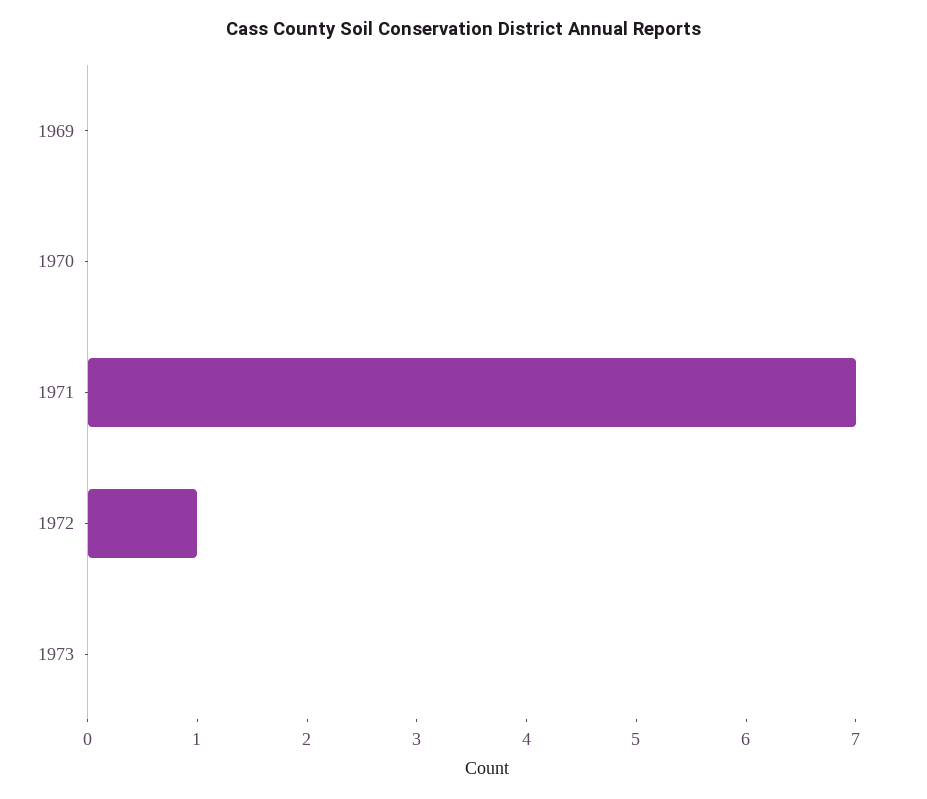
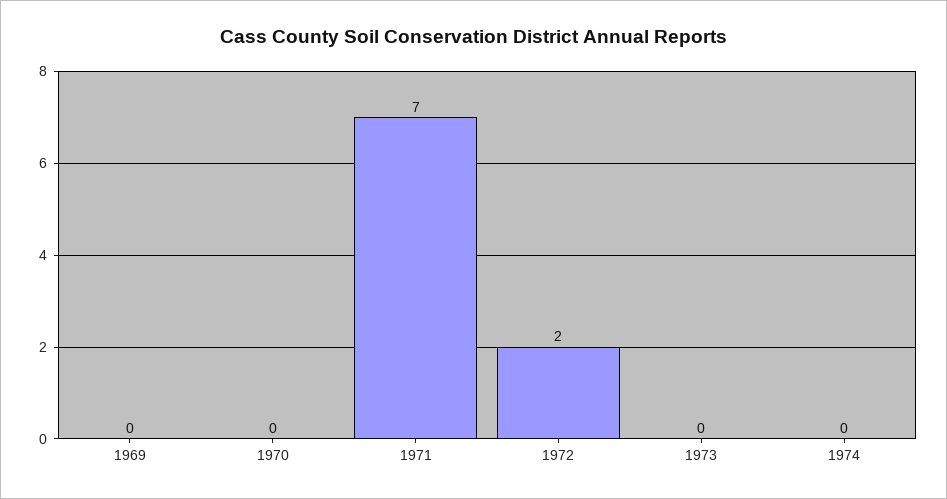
1972: 1 -> 2
1974: none -> 0

